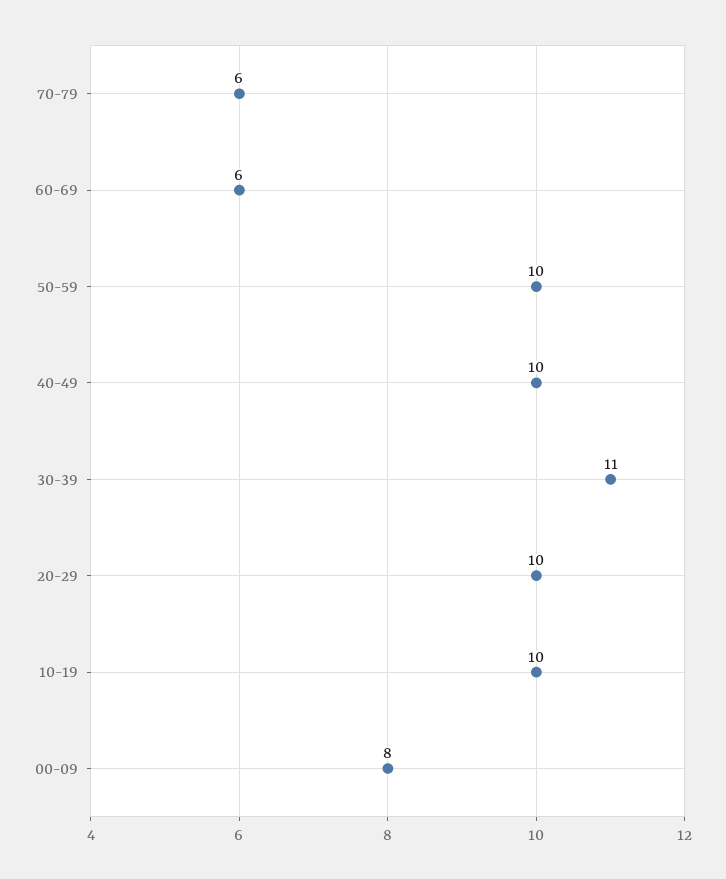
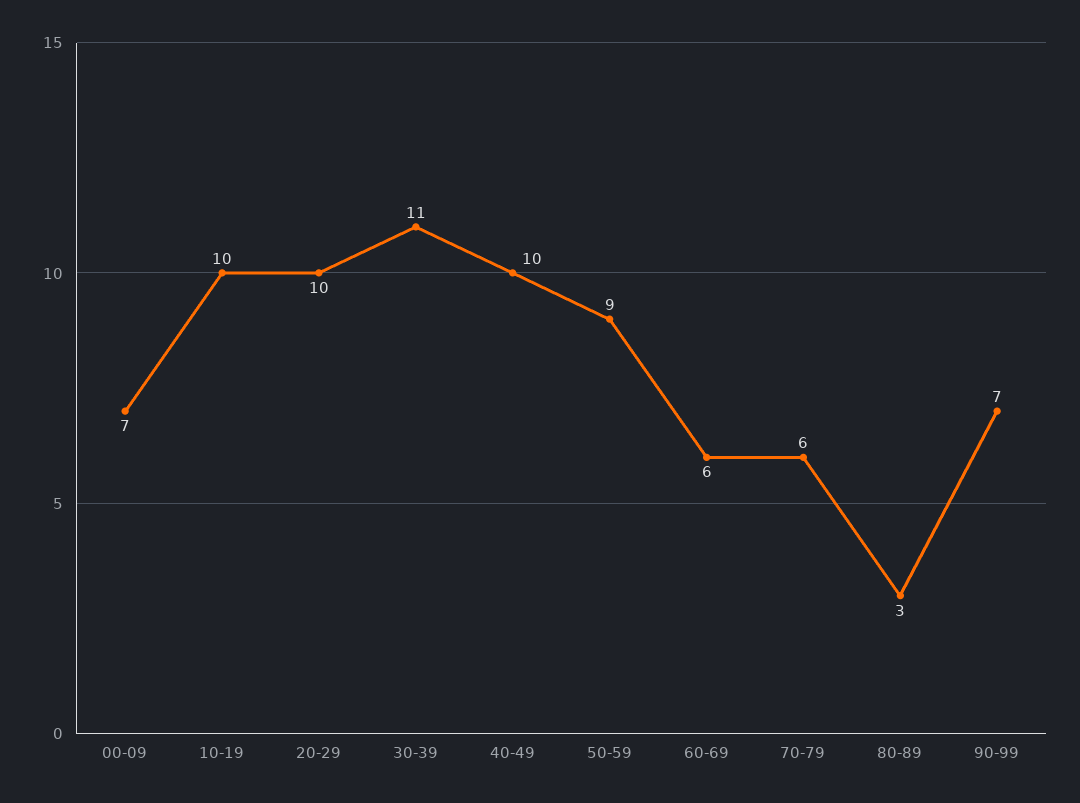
50-59: 10 -> 9
00-09: 8 -> 7
80-89: none -> 3
90-99: none -> 7

